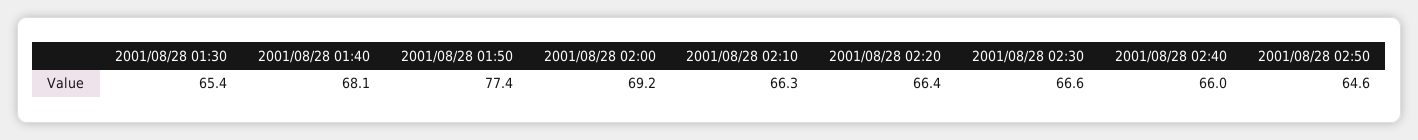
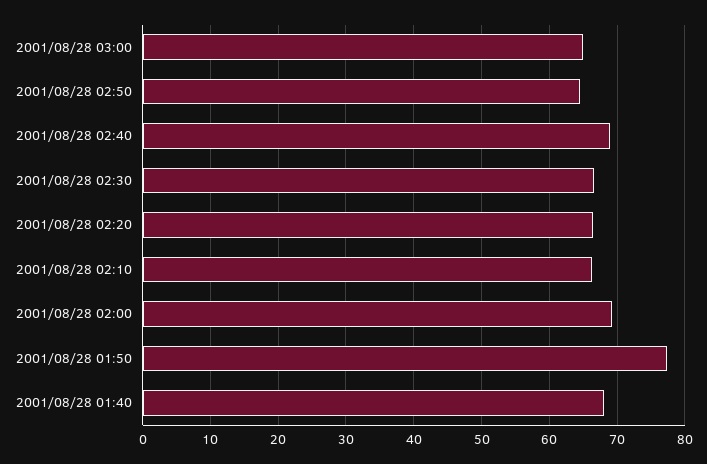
2001/08/28 01:30: 65.4 -> none
2001/08/28 02:40: 66 -> 69
2001/08/28 03:00: none -> 65

